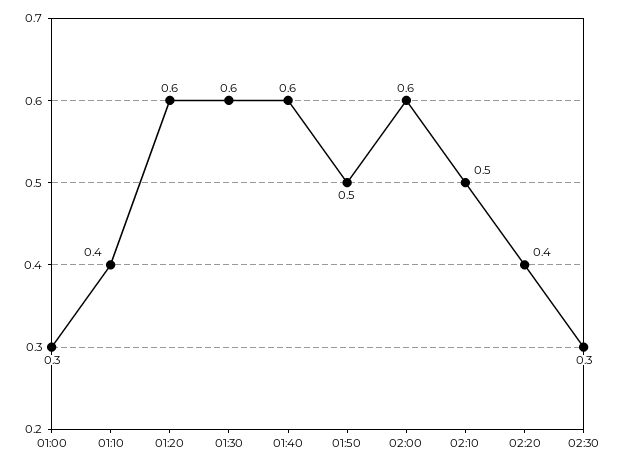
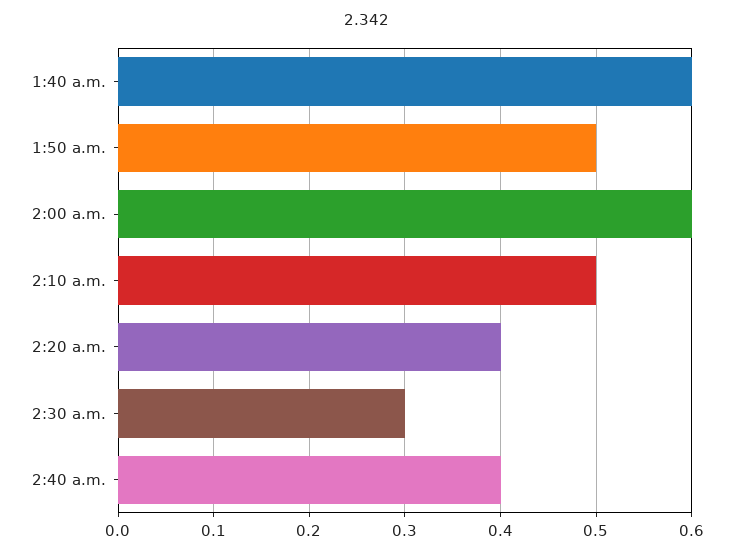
01:00: 0.3 -> none
01:10: 0.4 -> none
01:20: 0.6 -> none
01:30: 0.6 -> none
2:40 a.m.: none -> 0.4

